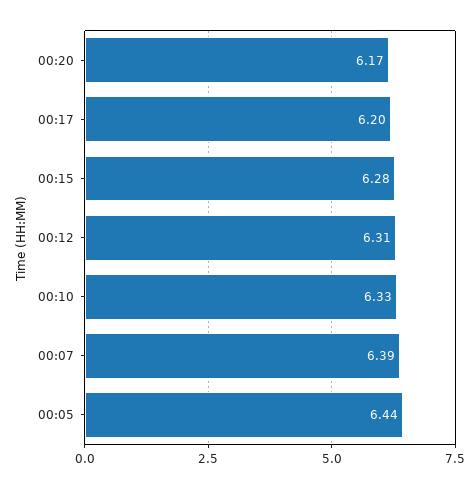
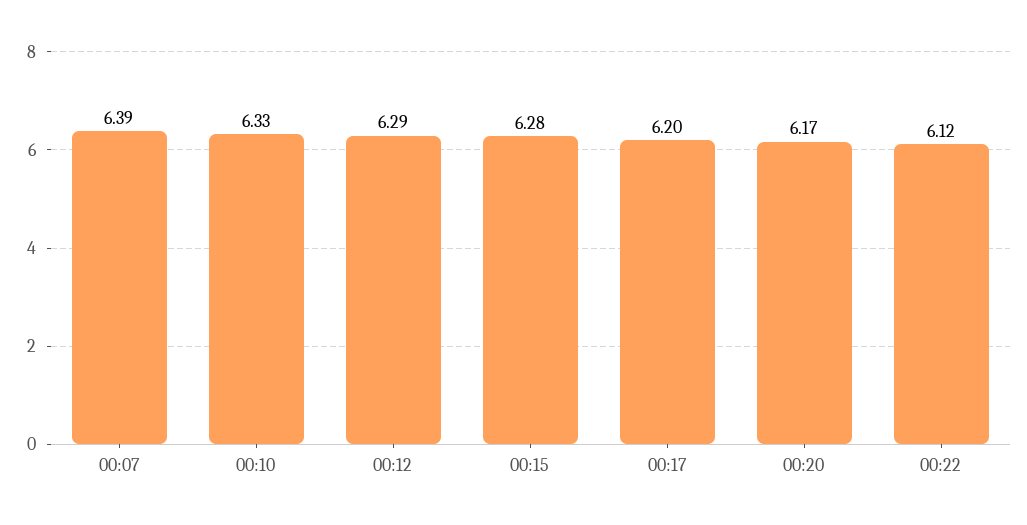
00:12: 6.31 -> 6.29
00:05: 6.44 -> none
00:22: none -> 6.12

